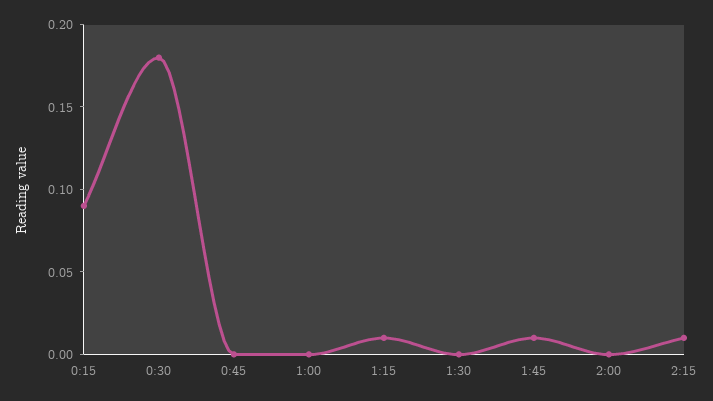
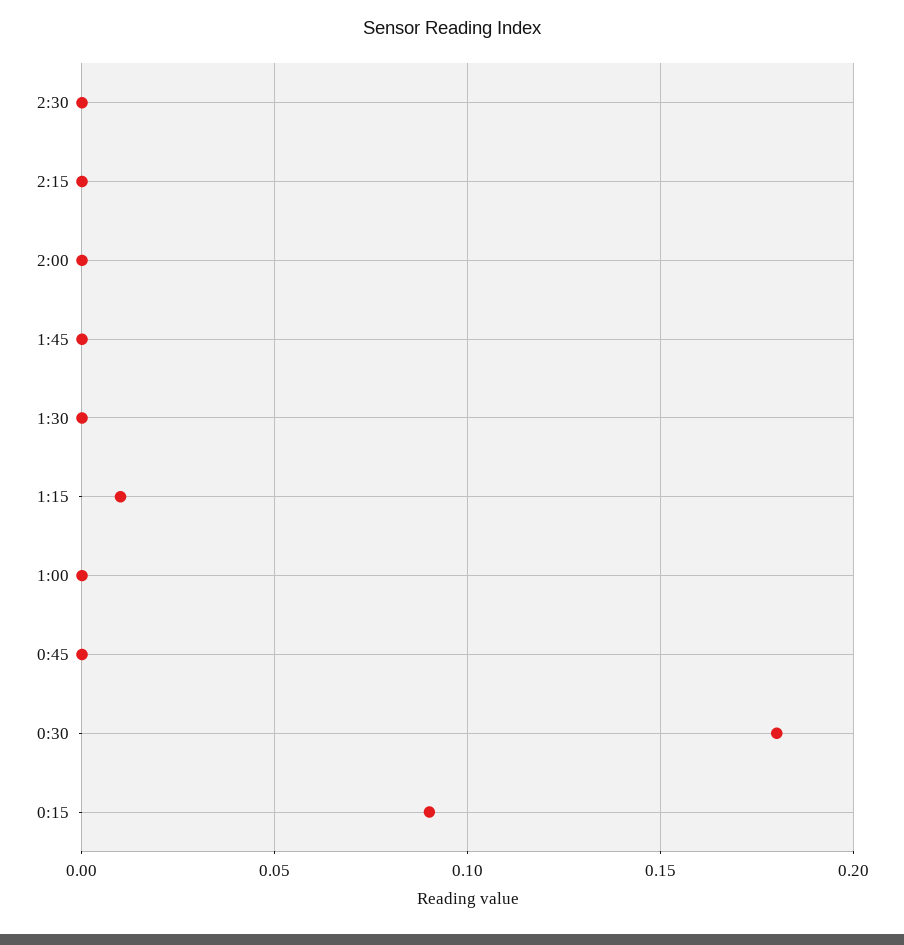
1:45: 0.01 -> 0
2:15: 0.01 -> 0
2:30: none -> 0

